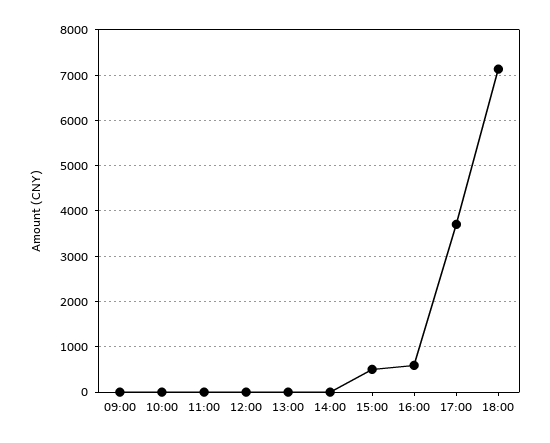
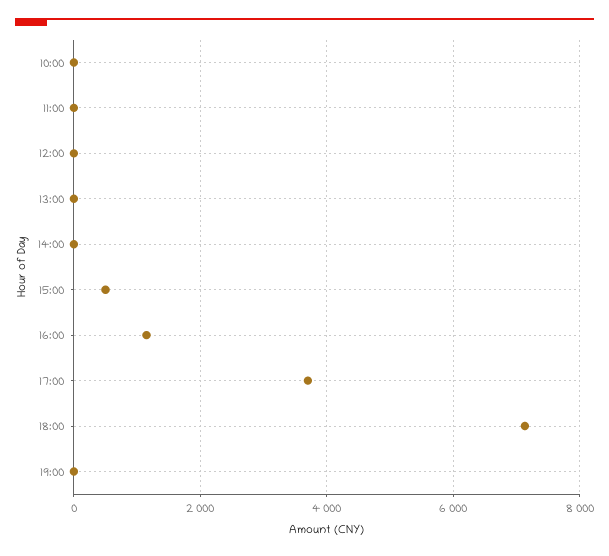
09:00: 0 -> none
16:00: 600 -> 1200
19:00: none -> 0

